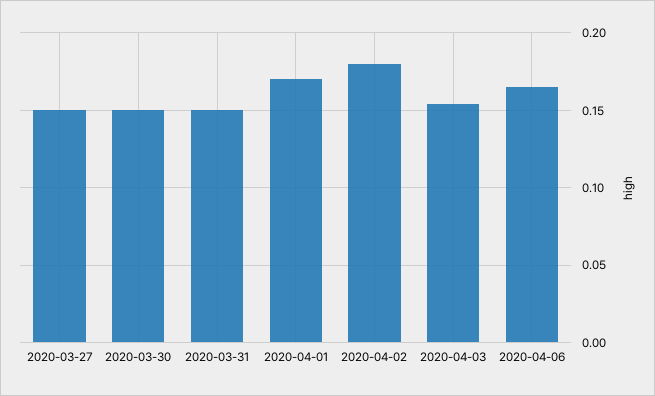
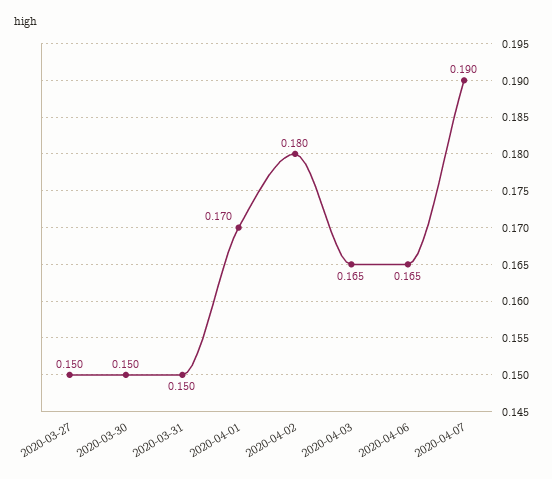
2020-04-03: 0.155 -> 0.165
2020-04-07: none -> 0.19

